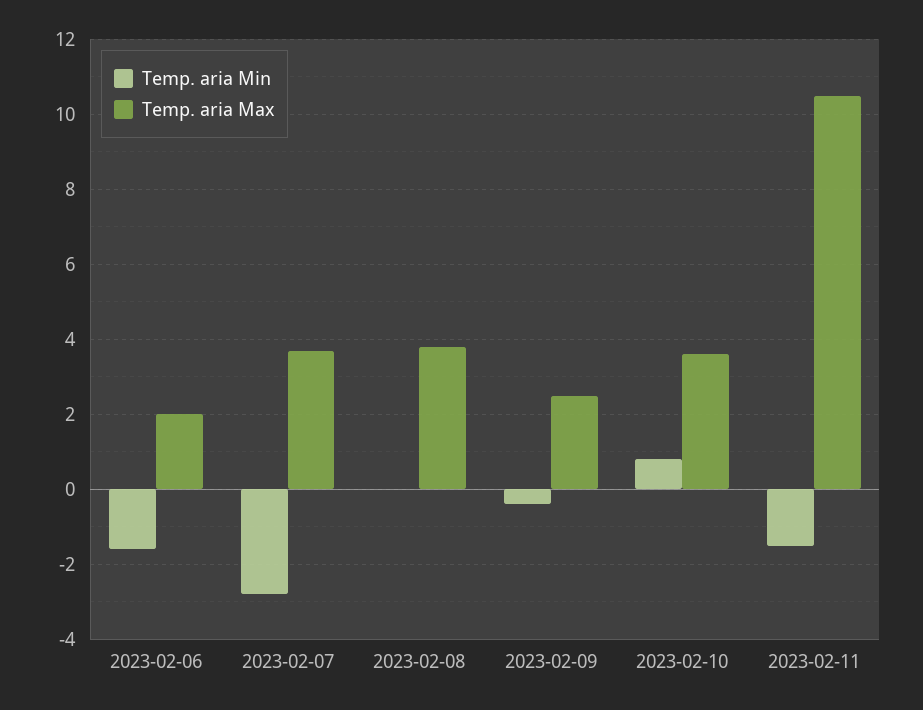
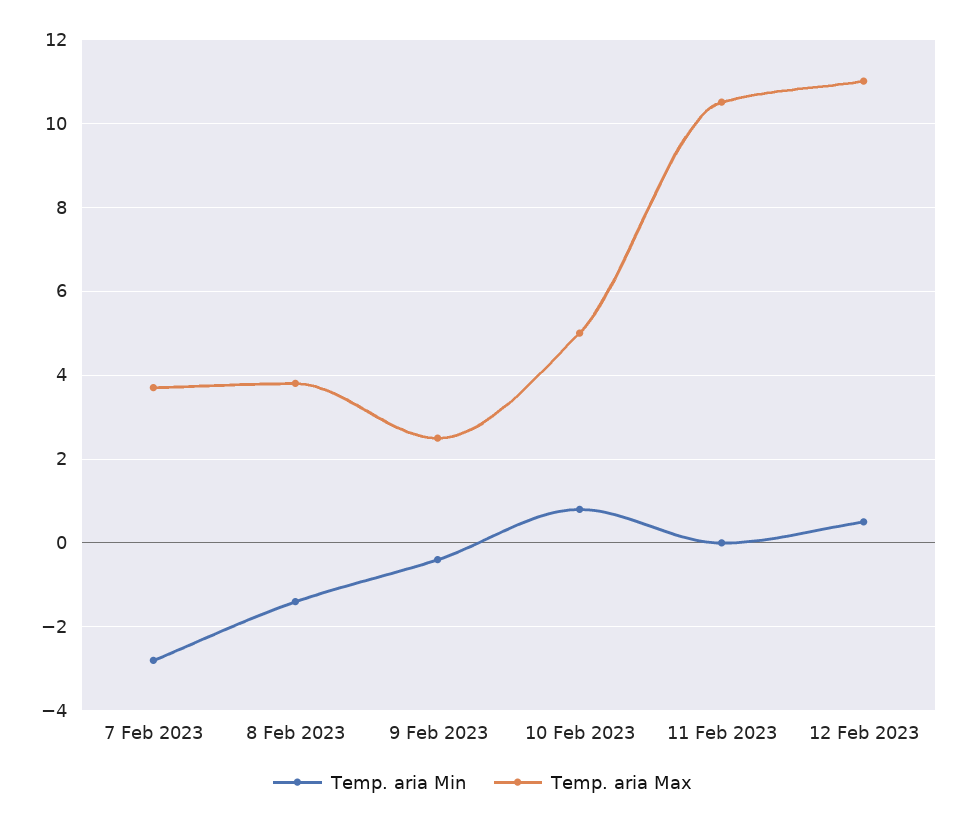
Temp. aria Min, 2023-02-06: -1.5 -> none
Temp. aria Max, 2023-02-06: 2 -> none
Temp. aria Min, 2023-02-08: 0 -> -1.5
Temp. aria Max, 2023-02-10: 3.5 -> 5
Temp. aria Min, 2023-02-11: -1.5 -> 0
Temp. aria Min, 12 Feb 2023: none -> 0.5
Temp. aria Max, 12 Feb 2023: none -> 11

